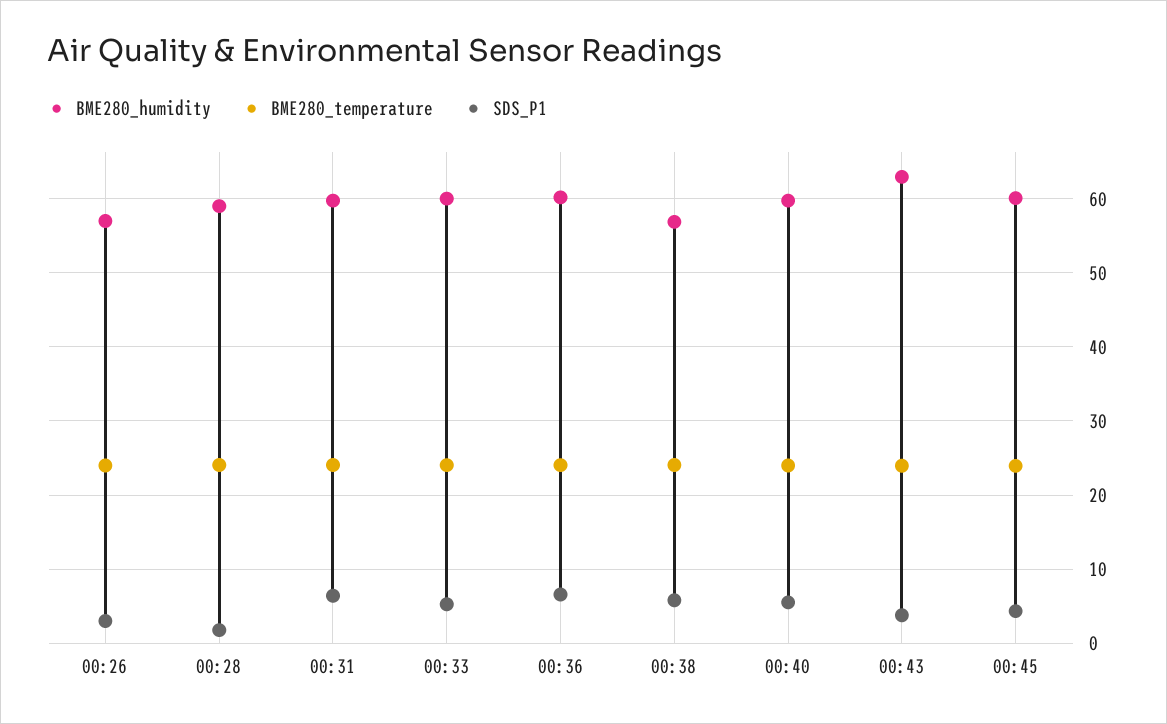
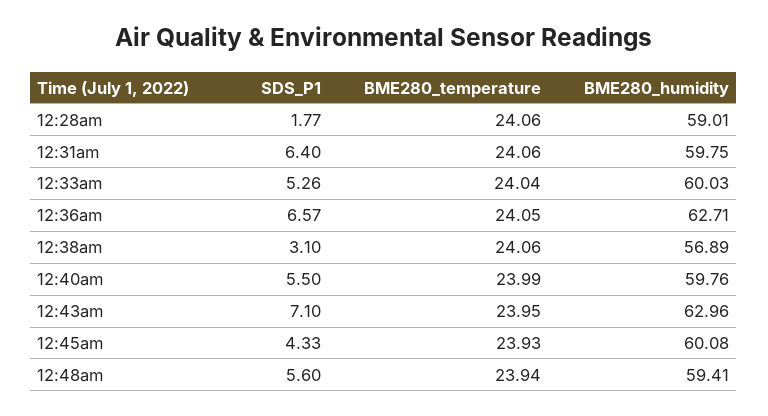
BME280_humidity, 00:26: 57 -> none
BME280_temperature, 00:26: 24 -> none
SDS_P1, 00:26: 3 -> none
BME280_humidity, 00:36: 60 -> 62.71
SDS_P1, 00:38: 6 -> 3.1
SDS_P1, 00:43: 4 -> 7.1
SDS_P1, 12:48am: none -> 5.6
BME280_temperature, 12:48am: none -> 23.94
BME280_humidity, 12:48am: none -> 59.41

